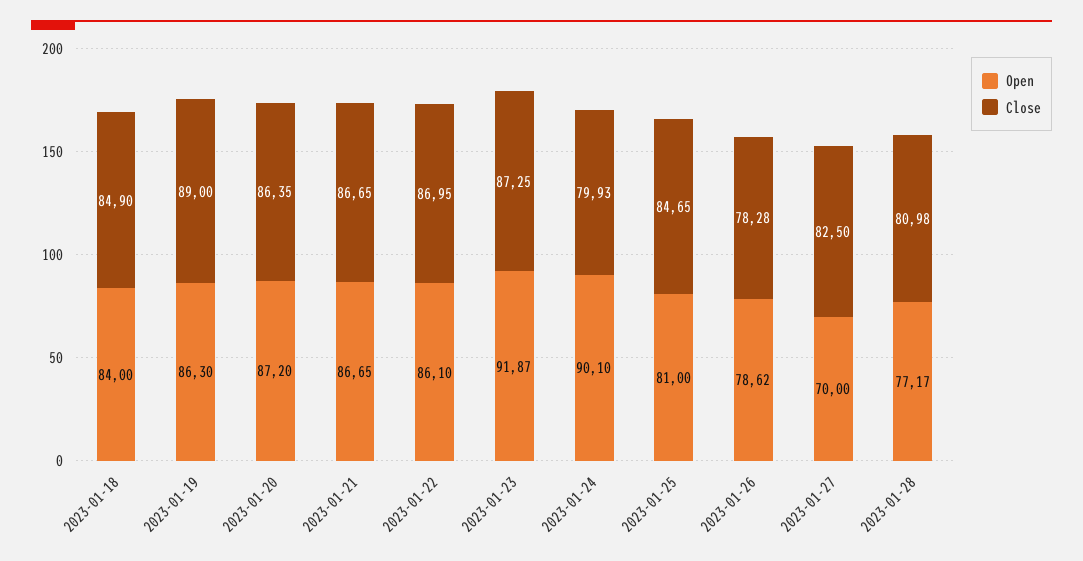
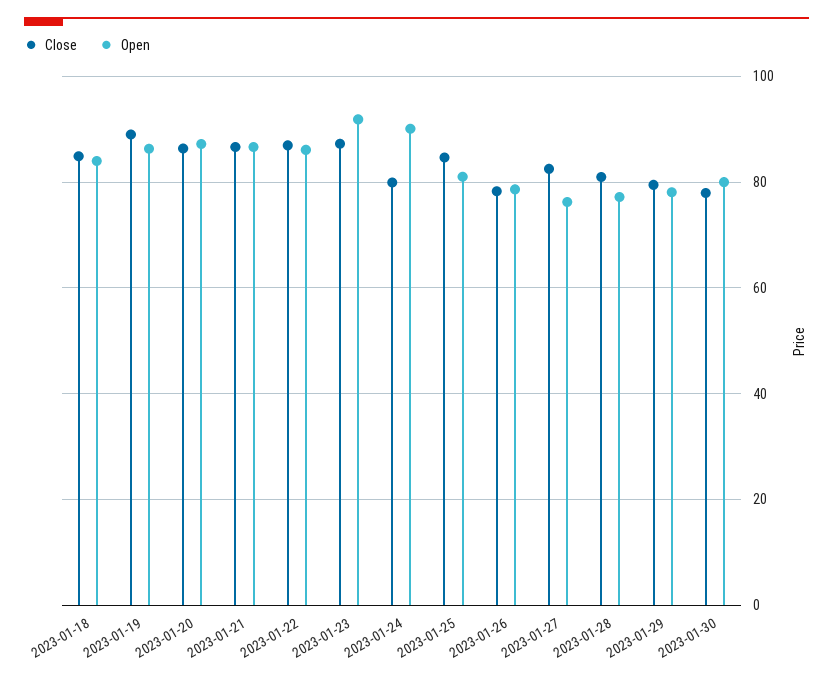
Open, 2023-01-27: 70 -> 76
Close, 2023-01-29: none -> 80
Open, 2023-01-29: none -> 78
Close, 2023-01-30: none -> 78
Open, 2023-01-30: none -> 80

